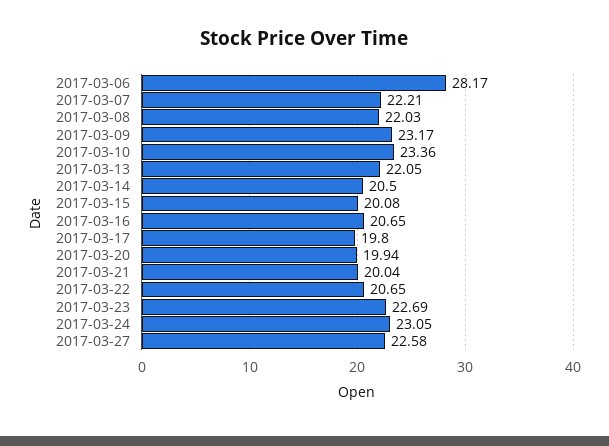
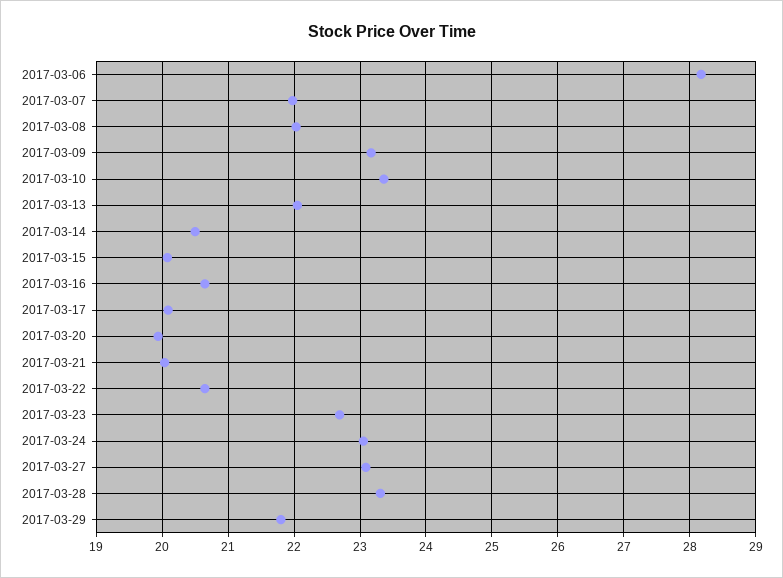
2017-03-07: 22.21 -> 22
2017-03-17: 19.8 -> 20.1
2017-03-27: 22.58 -> 23.1
2017-03-28: none -> 23.3
2017-03-29: none -> 21.8

